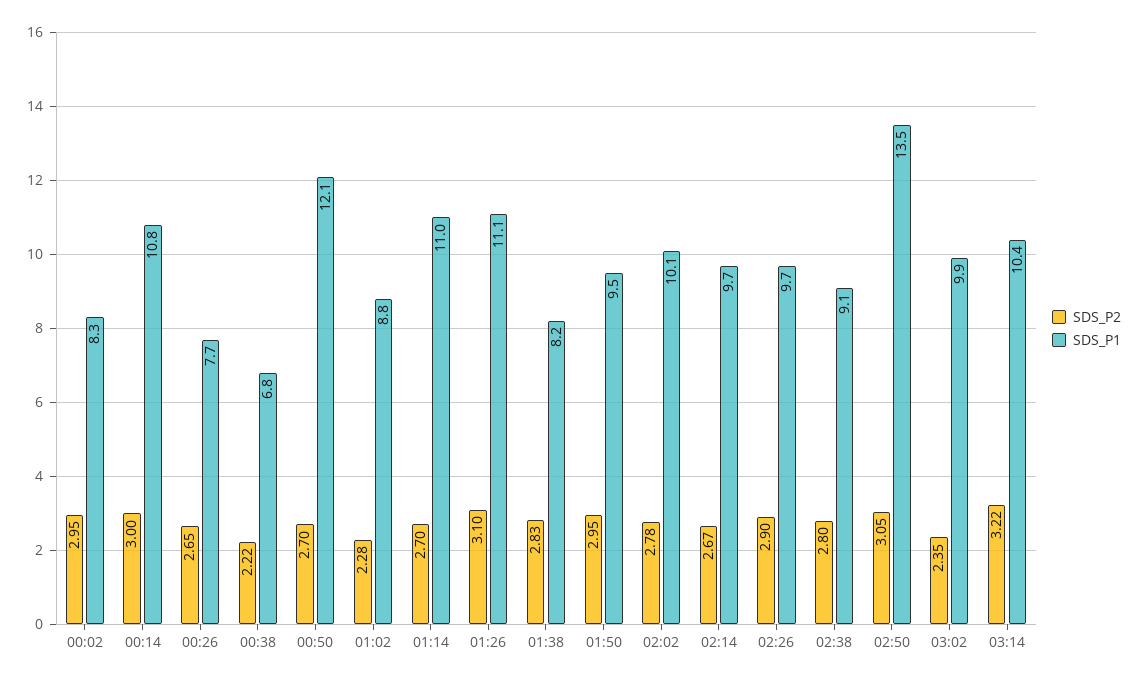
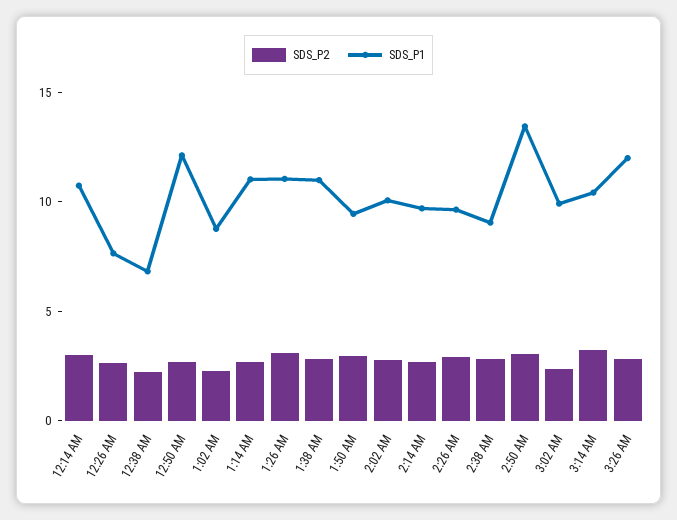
SDS_P2, 00:02: 2.95 -> none
SDS_P1, 00:02: 8.3 -> none
SDS_P1, 01:38: 8.2 -> 11
SDS_P2, 3:26 AM: none -> 3
SDS_P1, 3:26 AM: none -> 12

